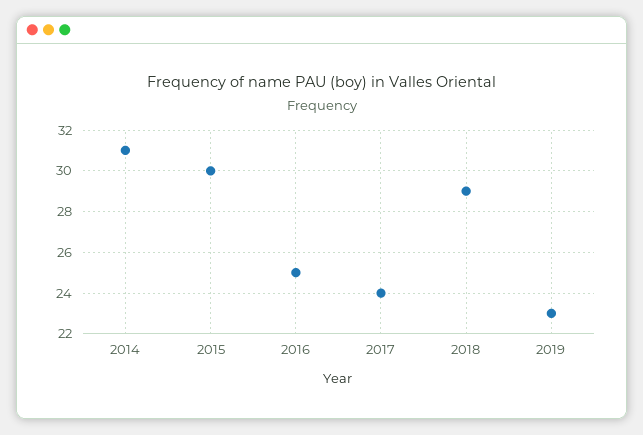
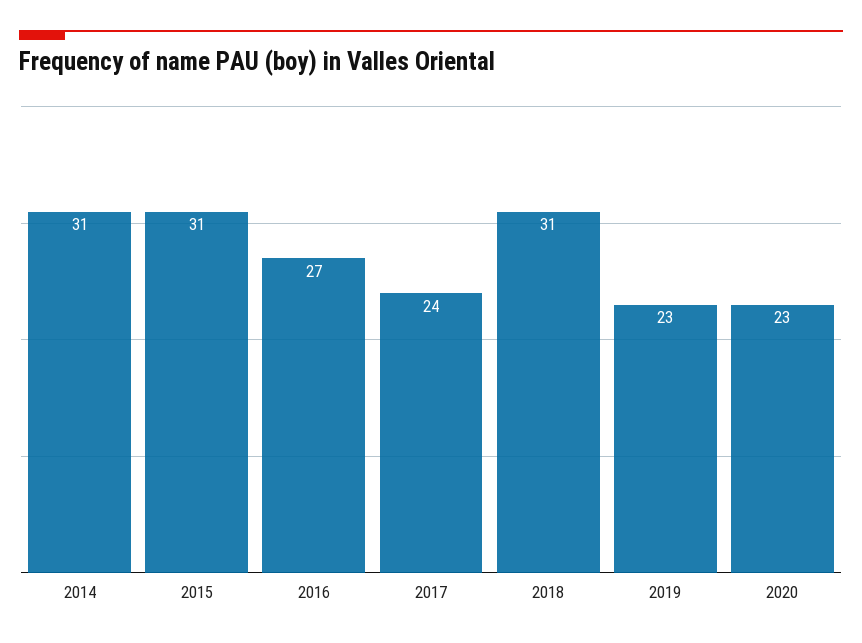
2015: 30 -> 31
2016: 25 -> 27
2018: 29 -> 31
2020: none -> 23

